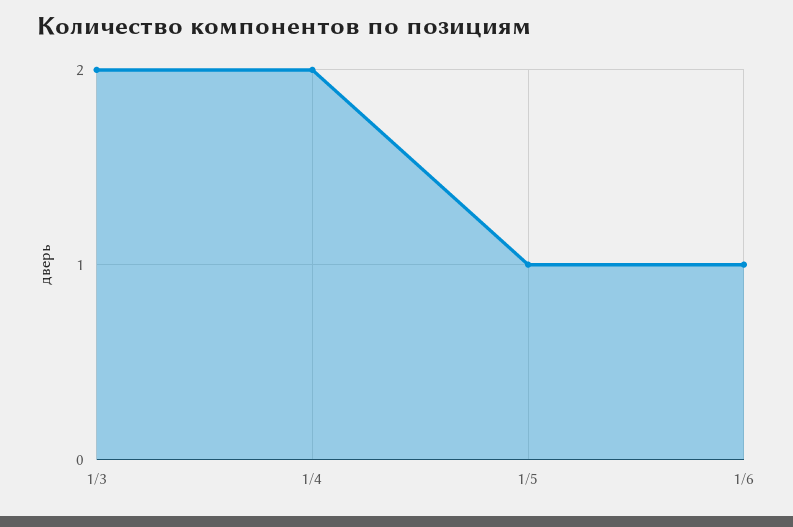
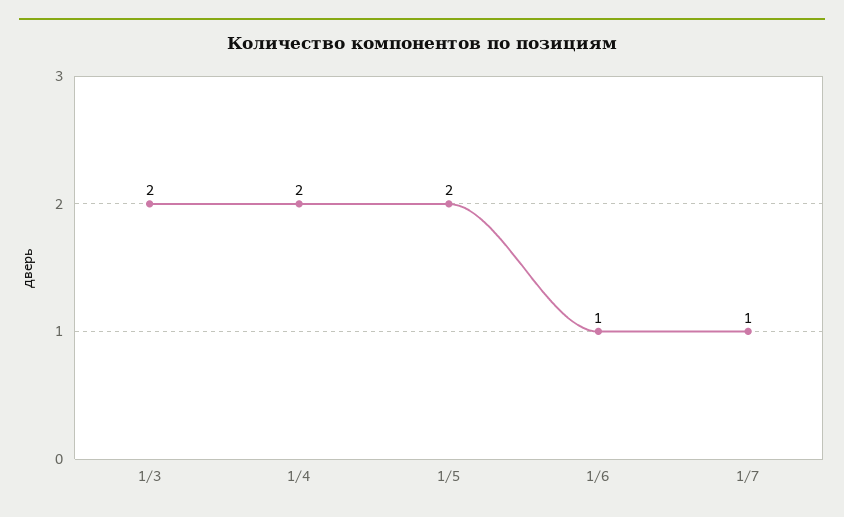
1/5: 1 -> 2
1/7: none -> 1

